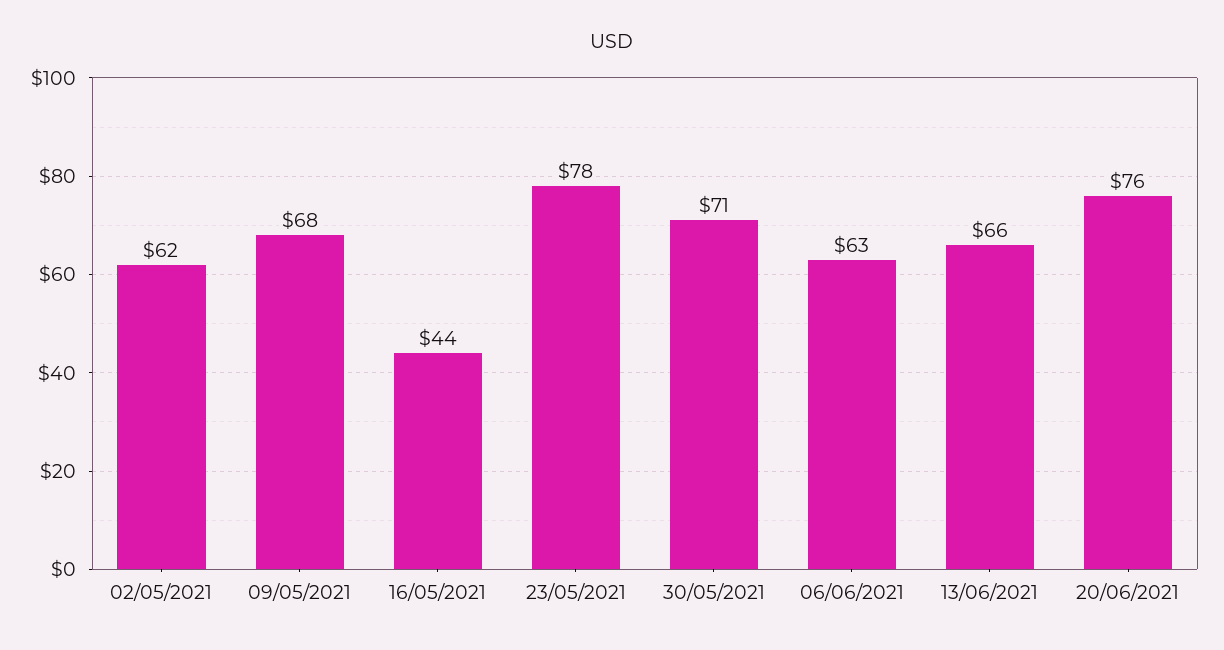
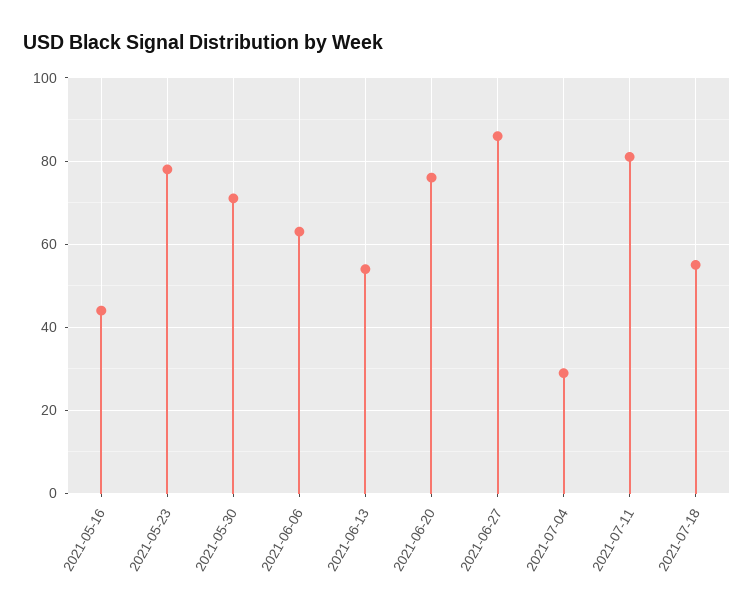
02/05/2021: 62 -> none
09/05/2021: 68 -> none
13/06/2021: 66 -> 55
2021-06-27: none -> 85
2021-07-04: none -> 30
2021-07-11: none -> 80
2021-07-18: none -> 55

